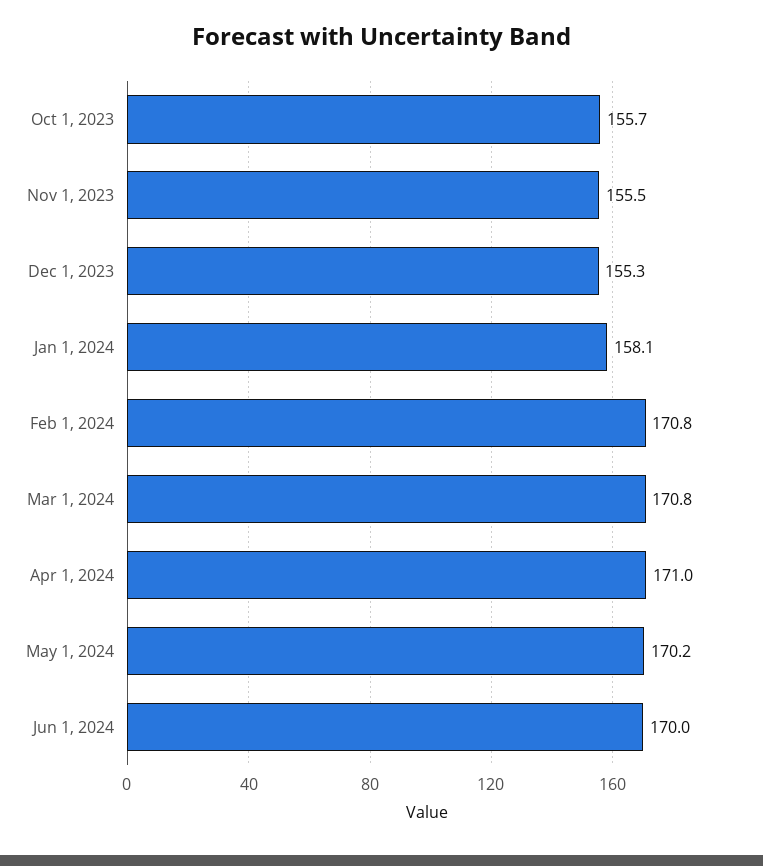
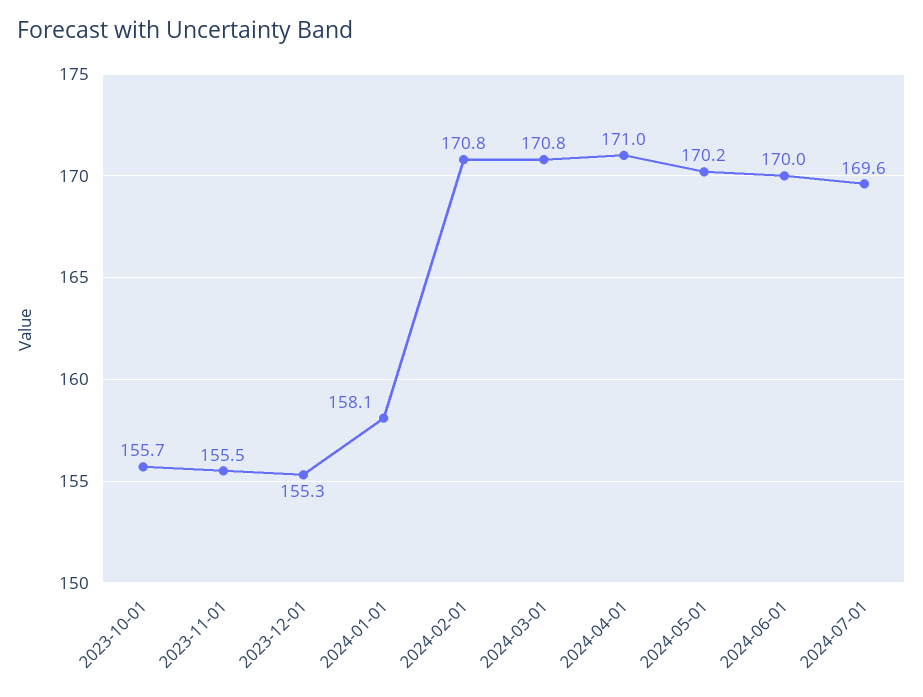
2024-07-01: none -> 169.6

